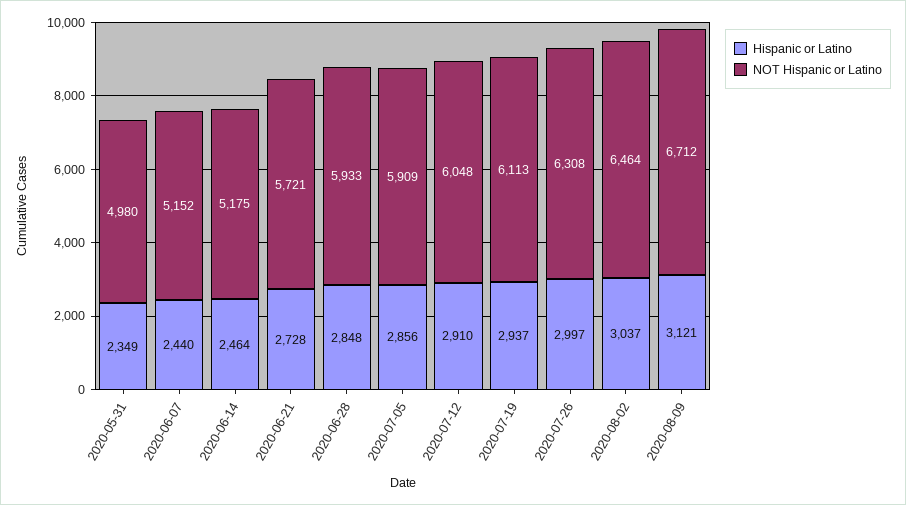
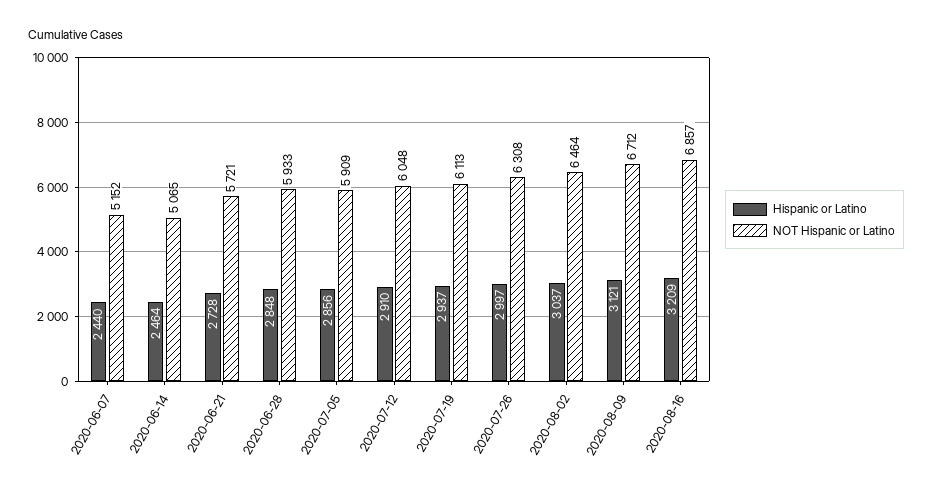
Hispanic or Latino, 2020-05-31: 2349 -> none
NOT Hispanic or Latino, 2020-05-31: 4980 -> none
NOT Hispanic or Latino, 2020-06-14: 5175 -> 5065
Hispanic or Latino, 2020-08-16: none -> 3209
NOT Hispanic or Latino, 2020-08-16: none -> 6857

